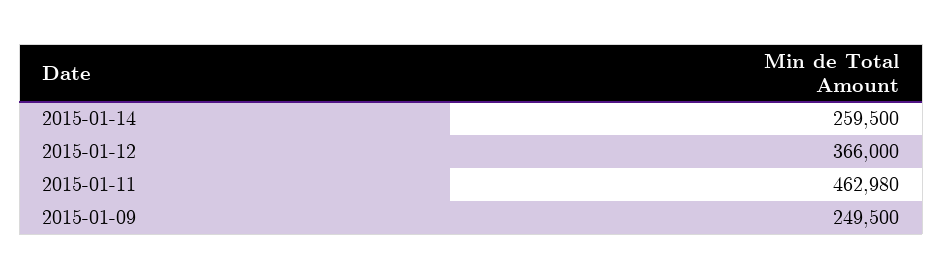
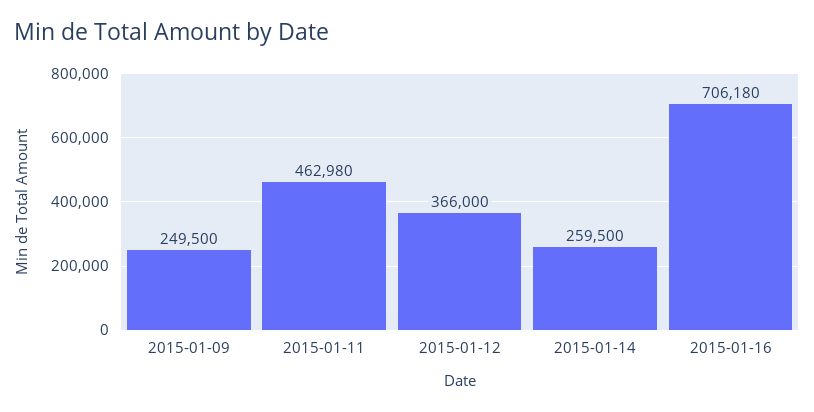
2015-01-16: none -> 706180

